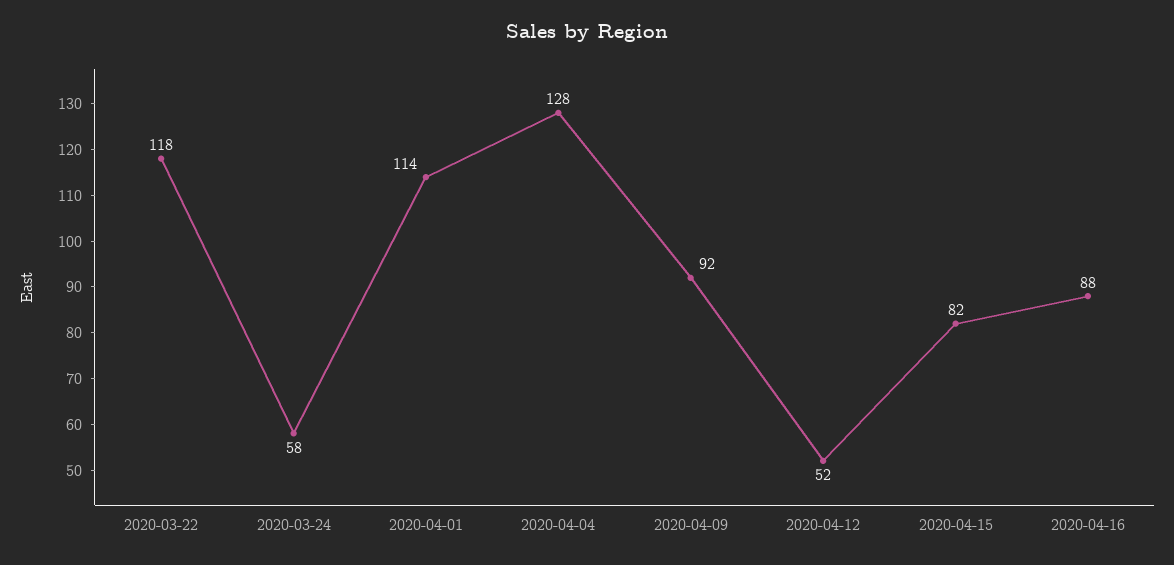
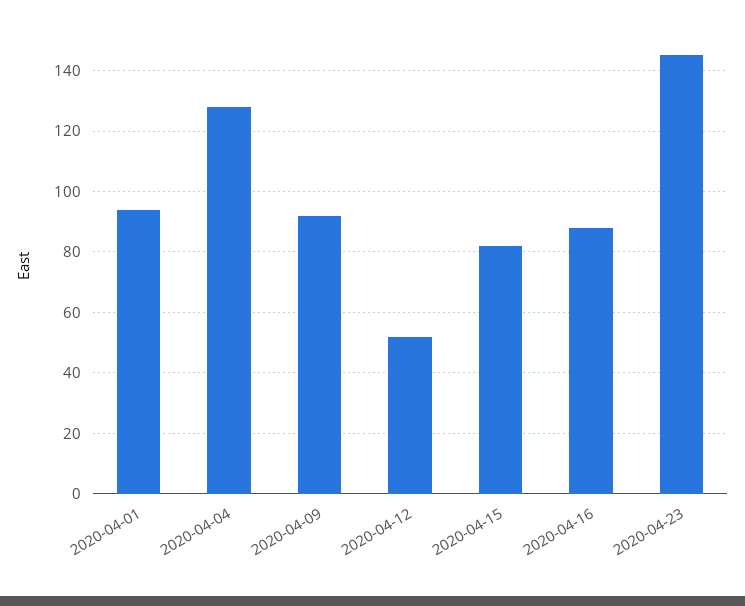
2020-03-22: 118 -> none
2020-03-24: 58 -> none
2020-04-01: 114 -> 95
2020-04-23: none -> 145

